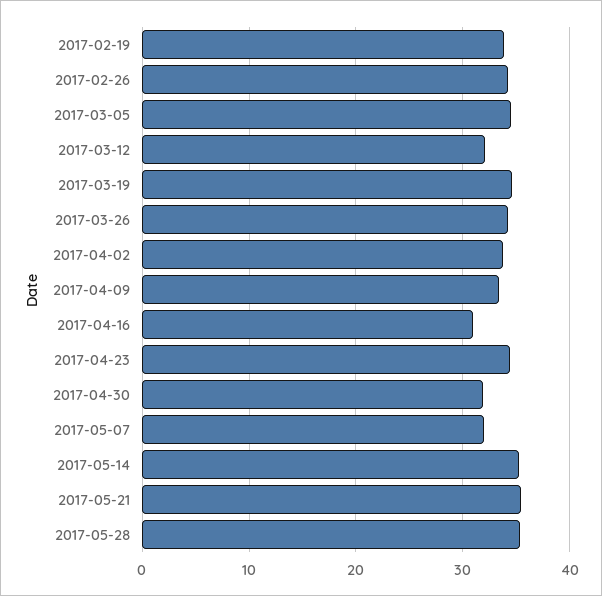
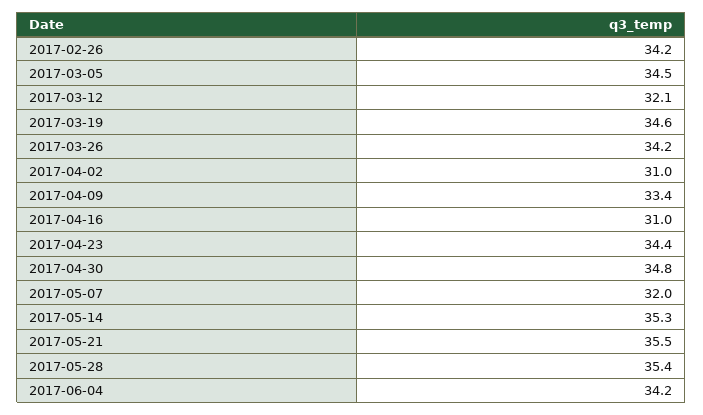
2017-02-19: 34 -> none
2017-04-02: 34 -> 31
2017-04-30: 32 -> 34.8
2017-06-04: none -> 34.2

